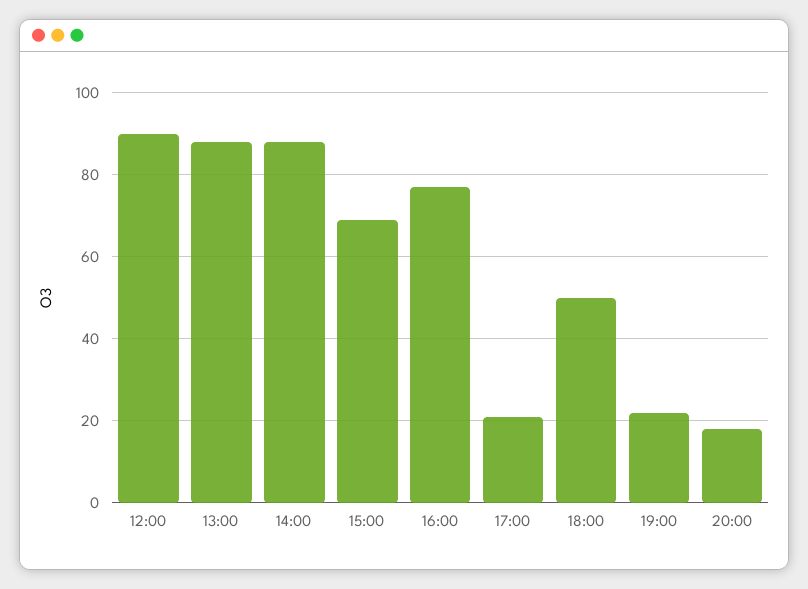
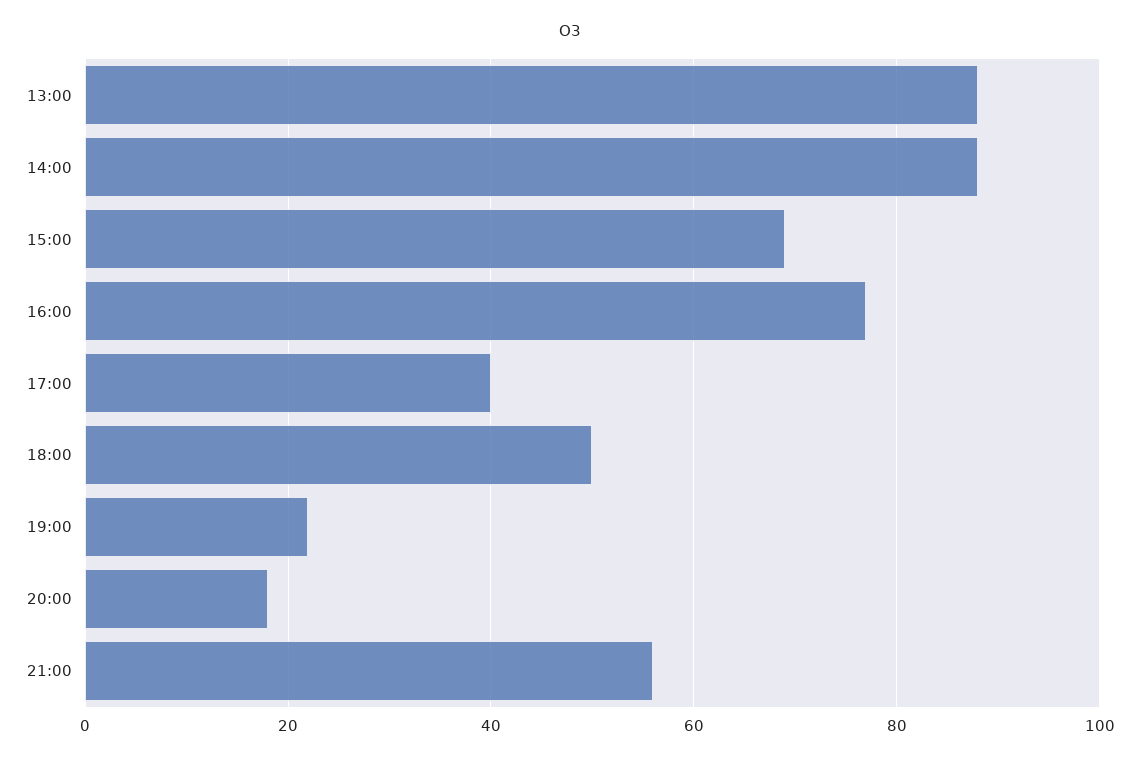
12:00: 90 -> none
17:00: 20 -> 40
21:00: none -> 55

